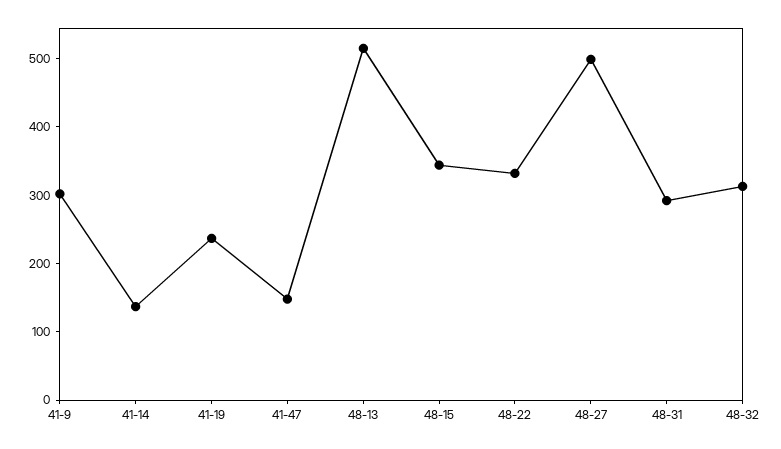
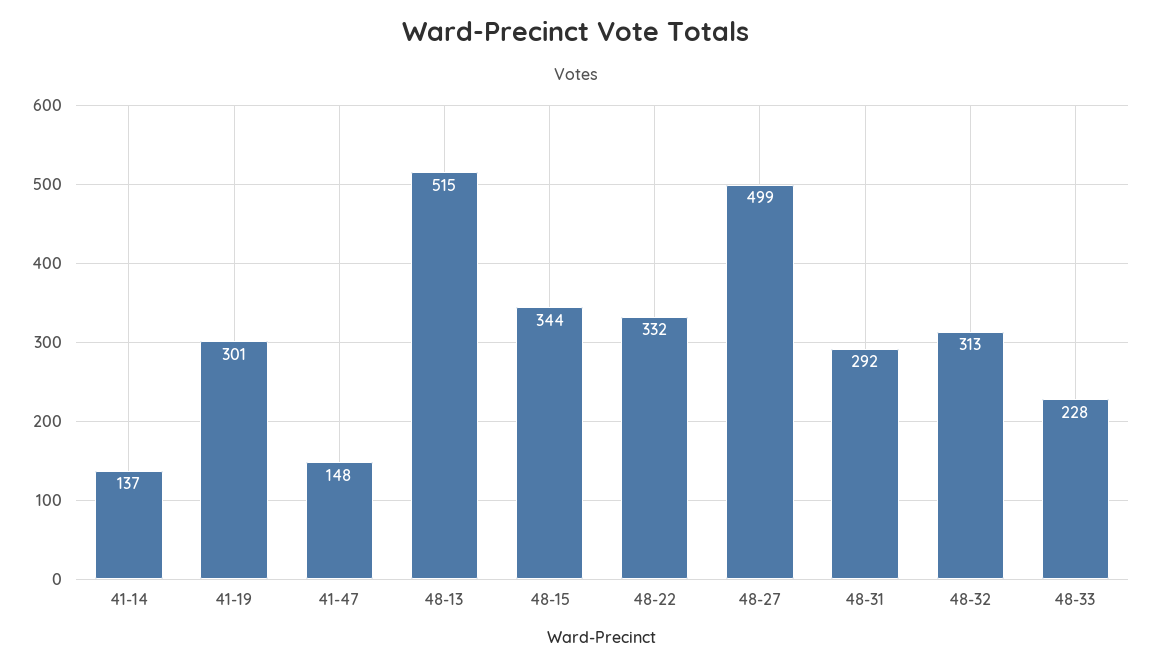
41-9: 300 -> none
41-19: 240 -> 301
48-33: none -> 228

